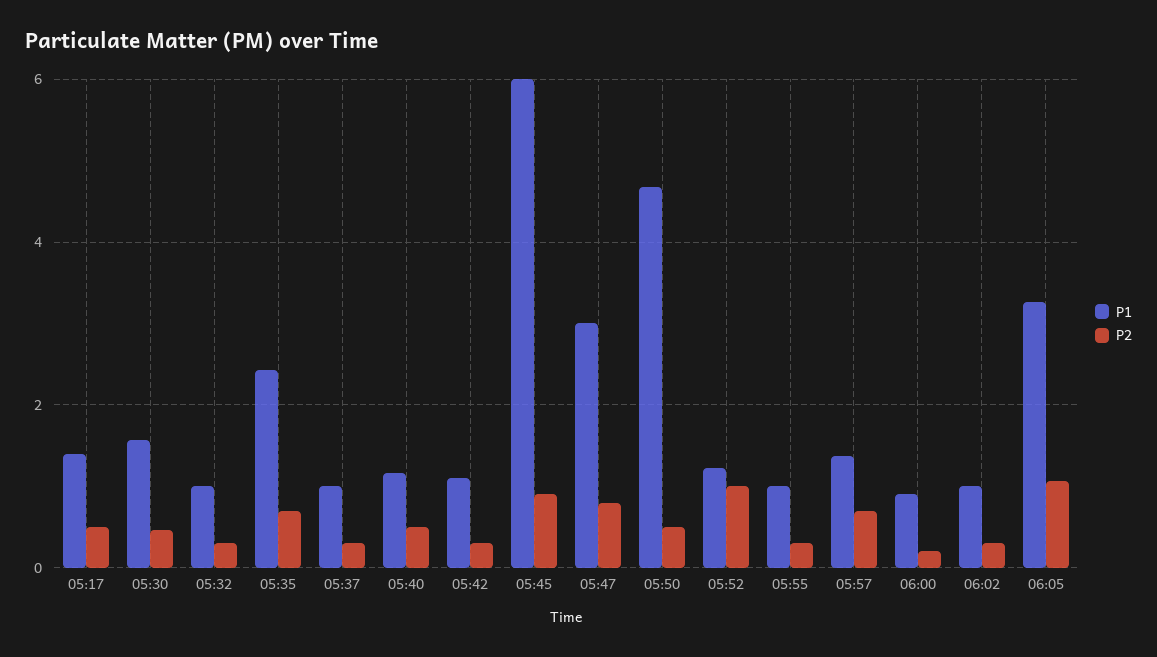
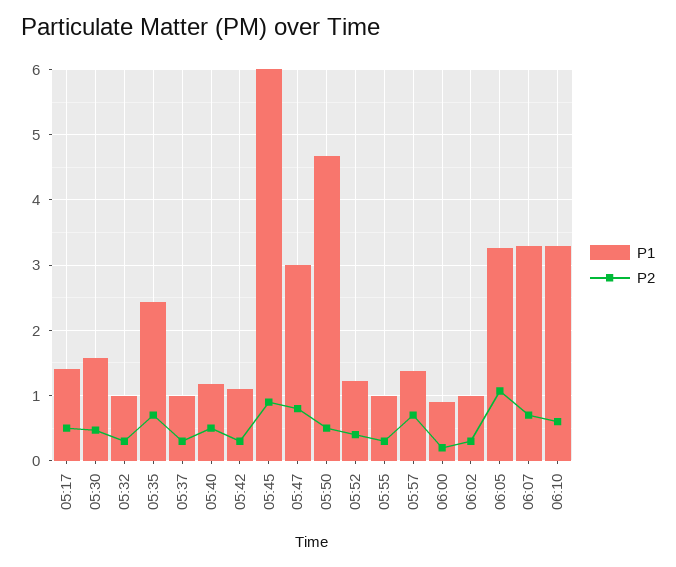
P2, 05:52: 1 -> 0.4
P1, 06:07: none -> 3.3
P2, 06:07: none -> 0.7
P1, 06:10: none -> 3.3
P2, 06:10: none -> 0.6

